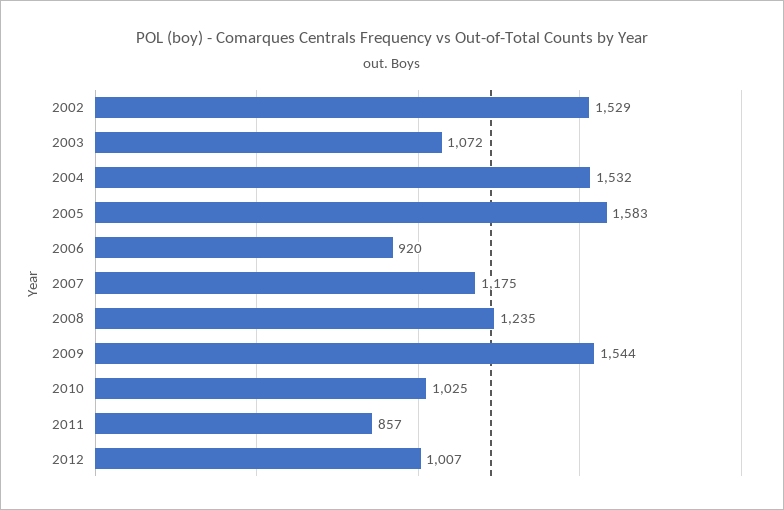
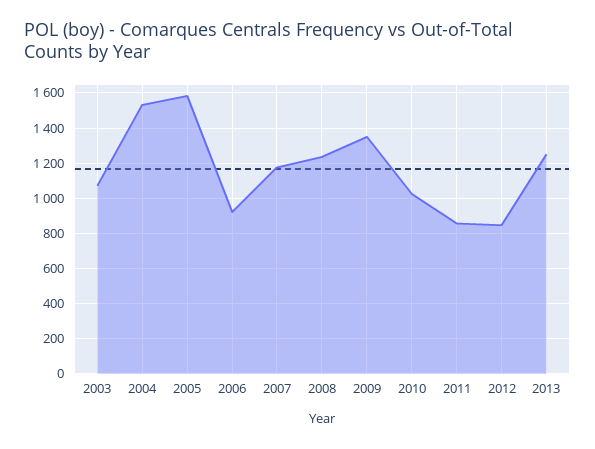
2002: 1529 -> none
2009: 1544 -> 1350
2012: 1007 -> 850
2013: none -> 1250

